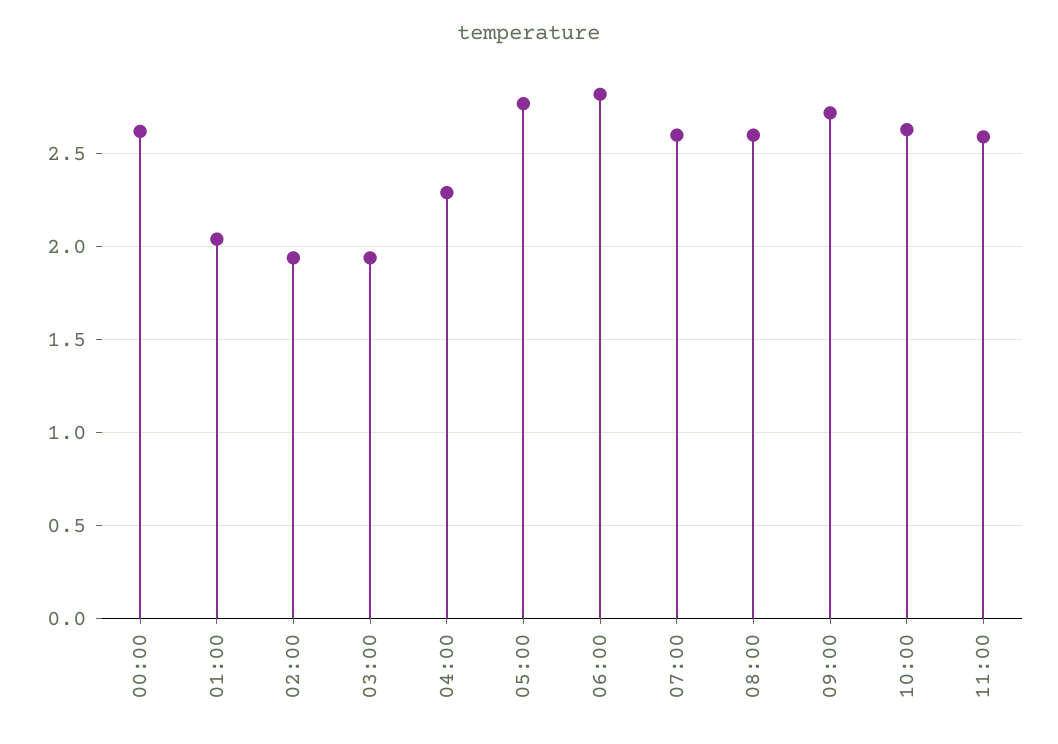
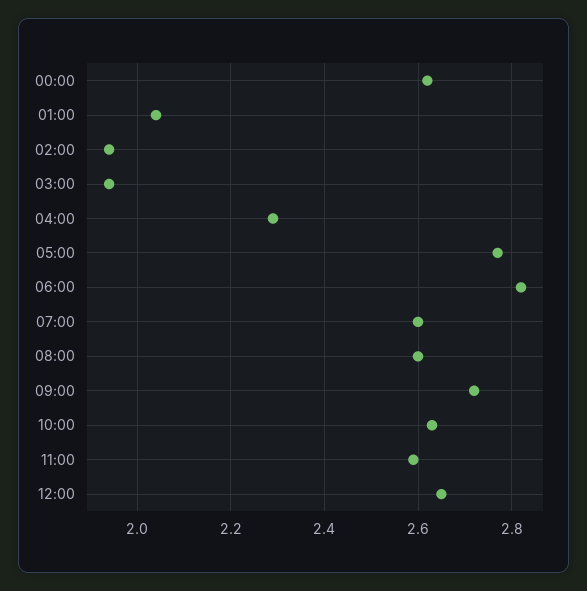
12:00: none -> 2.65

